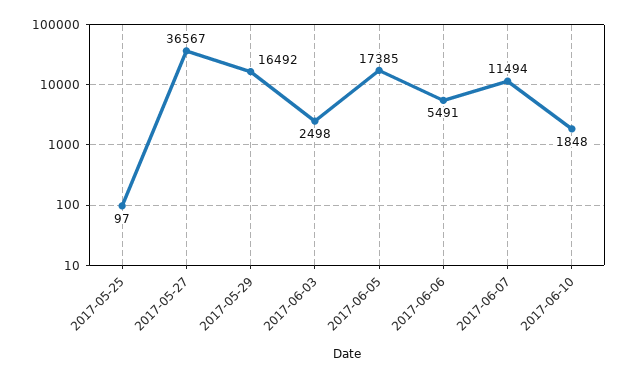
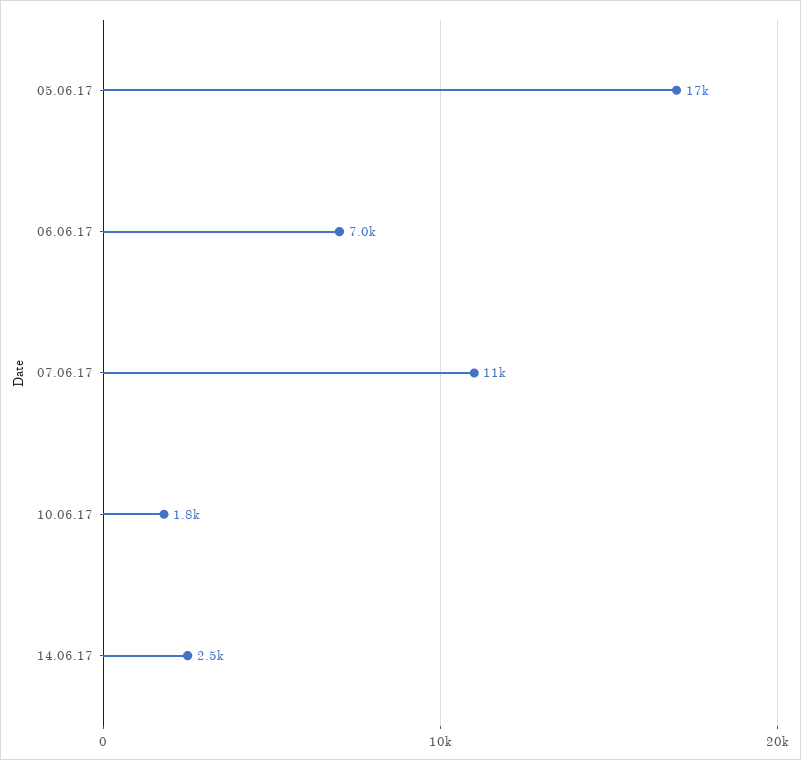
2017-05-25: 97 -> none
2017-05-27: 36567 -> none
2017-05-29: 16492 -> none
2017-06-03: 2498 -> none
2017-06-06: 5491 -> 7000
14.06.17: none -> 2500

